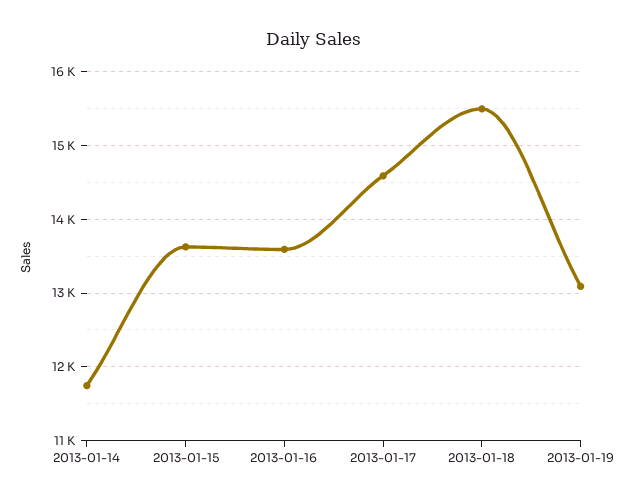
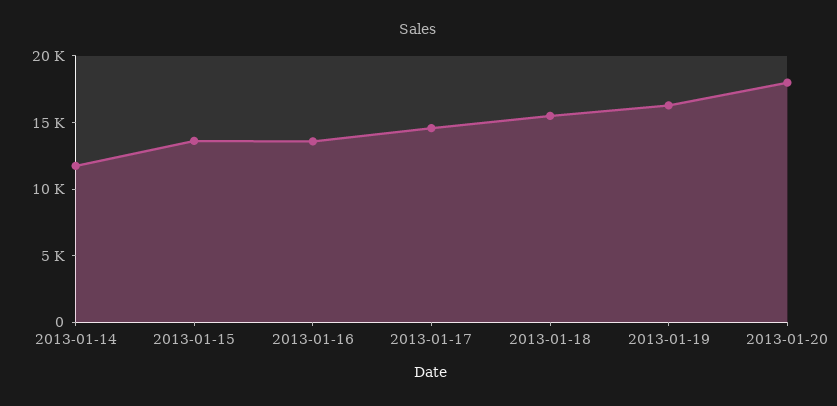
2013-01-19: 13100 -> 16000
2013-01-20: none -> 18000

